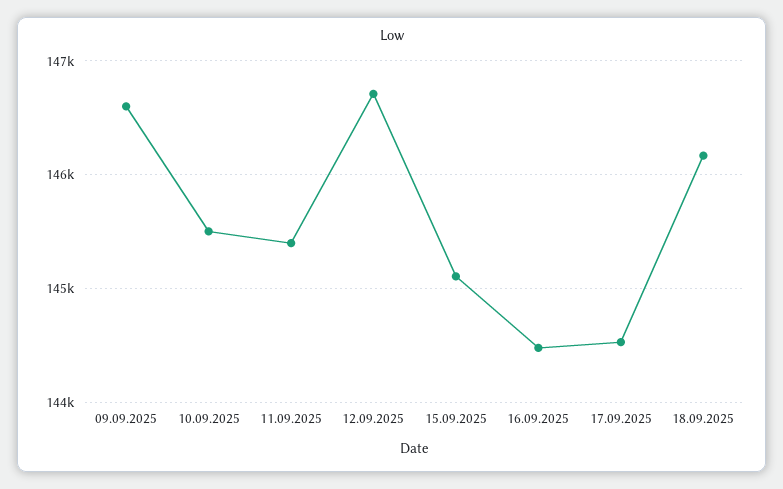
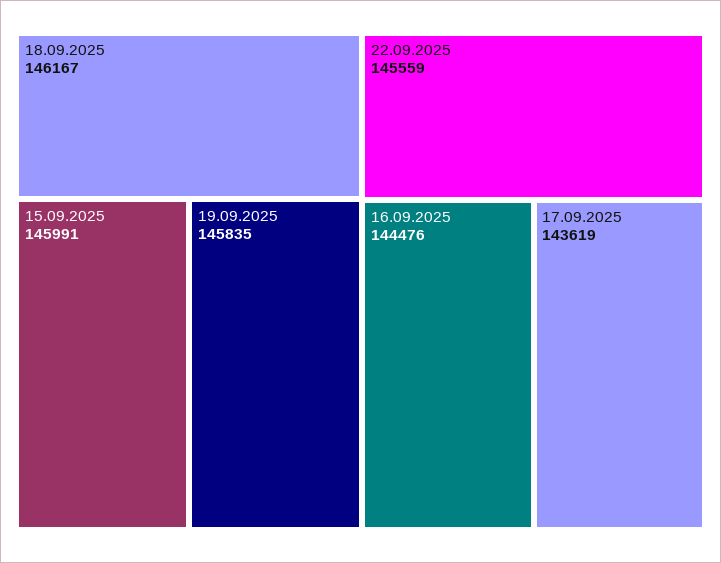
09.09.2025: 146600 -> none
10.09.2025: 145500 -> none
11.09.2025: 145400 -> none
12.09.2025: 146700 -> none
15.09.2025: 145100 -> 145991
17.09.2025: 144500 -> 143619
19.09.2025: none -> 145835
22.09.2025: none -> 145559

